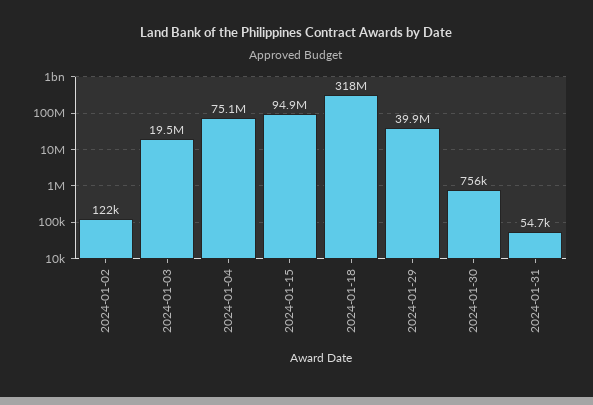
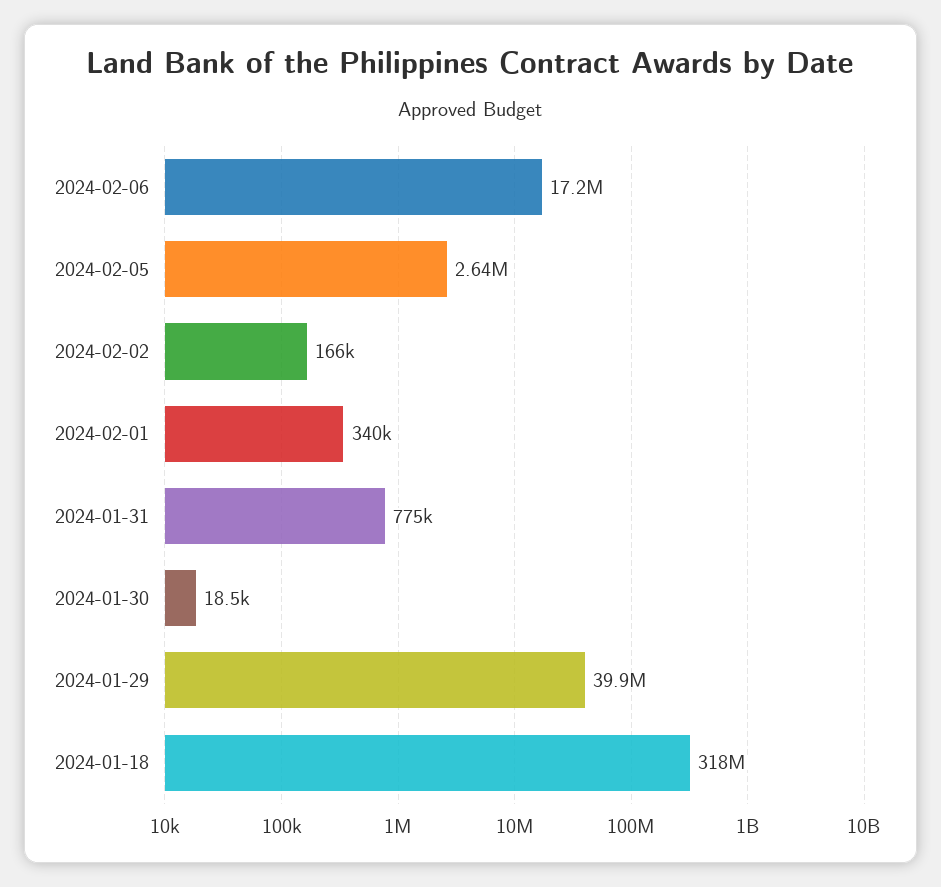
2024-01-02: 122000 -> none
2024-01-03: 19500000 -> none
2024-01-04: 75100000 -> none
2024-01-15: 94900000 -> none
2024-01-30: 756000 -> 18500
2024-01-31: 54700 -> 775000
2024-02-06: none -> 17200000
2024-02-05: none -> 2640000
2024-02-02: none -> 166000
2024-02-01: none -> 340000

